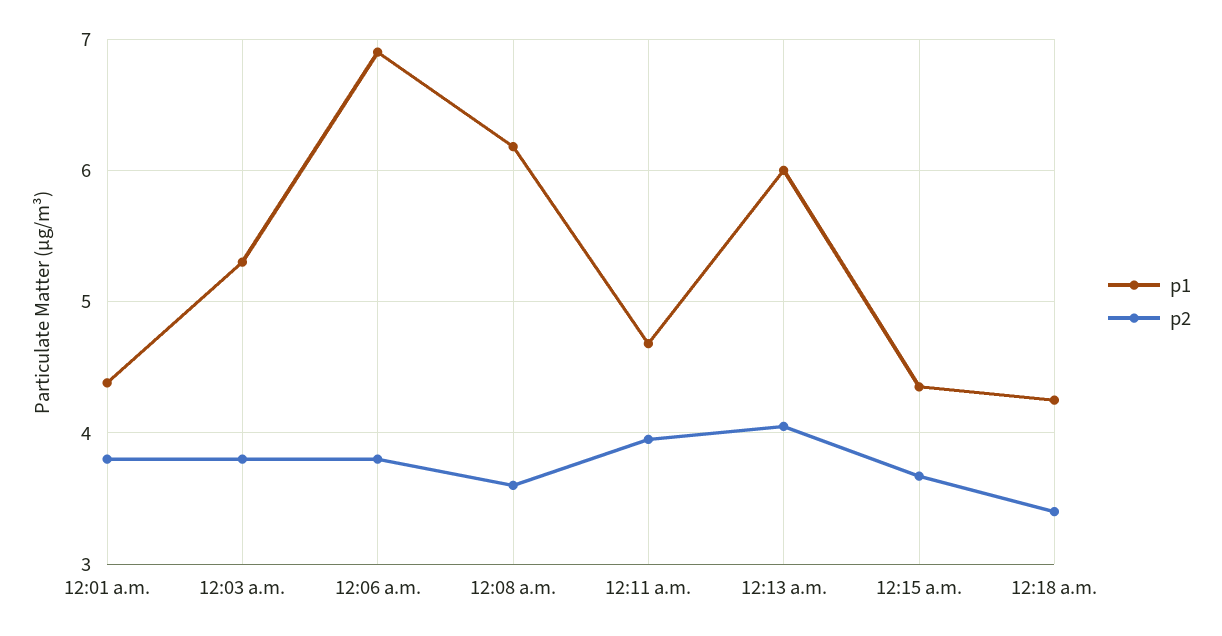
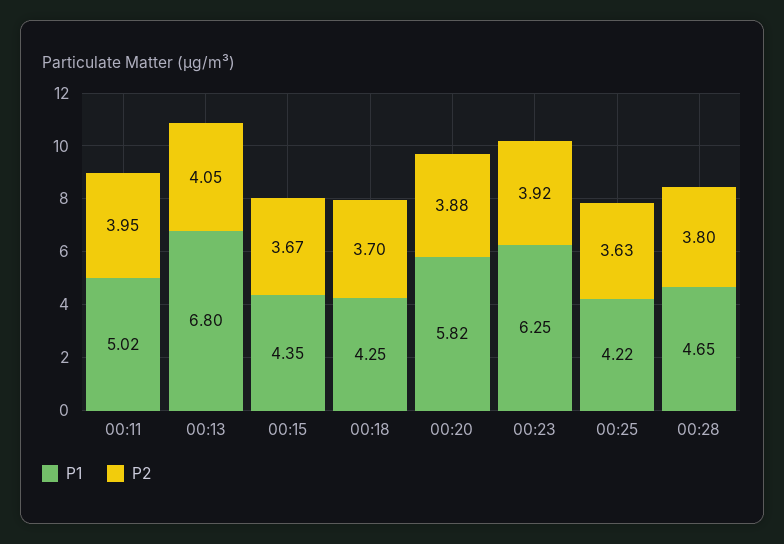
p1, 12:01 a.m.: 4.4 -> none
p2, 12:01 a.m.: 3.8 -> none
p1, 12:03 a.m.: 5.3 -> none
p2, 12:03 a.m.: 3.8 -> none
p1, 12:06 a.m.: 6.9 -> none
p2, 12:06 a.m.: 3.8 -> none
p1, 12:08 a.m.: 6.2 -> none
p2, 12:08 a.m.: 3.6 -> none
p1, 12:11 a.m.: 4.7 -> 5.02
p1, 12:13 a.m.: 6 -> 6.8
p2, 12:18 a.m.: 3.4 -> 3.7
p1, 00:20: none -> 5.82
p2, 00:20: none -> 3.88
p1, 00:23: none -> 6.25
p2, 00:23: none -> 3.92
p1, 00:25: none -> 4.22
p2, 00:25: none -> 3.63
p1, 00:28: none -> 4.65
p2, 00:28: none -> 3.8

